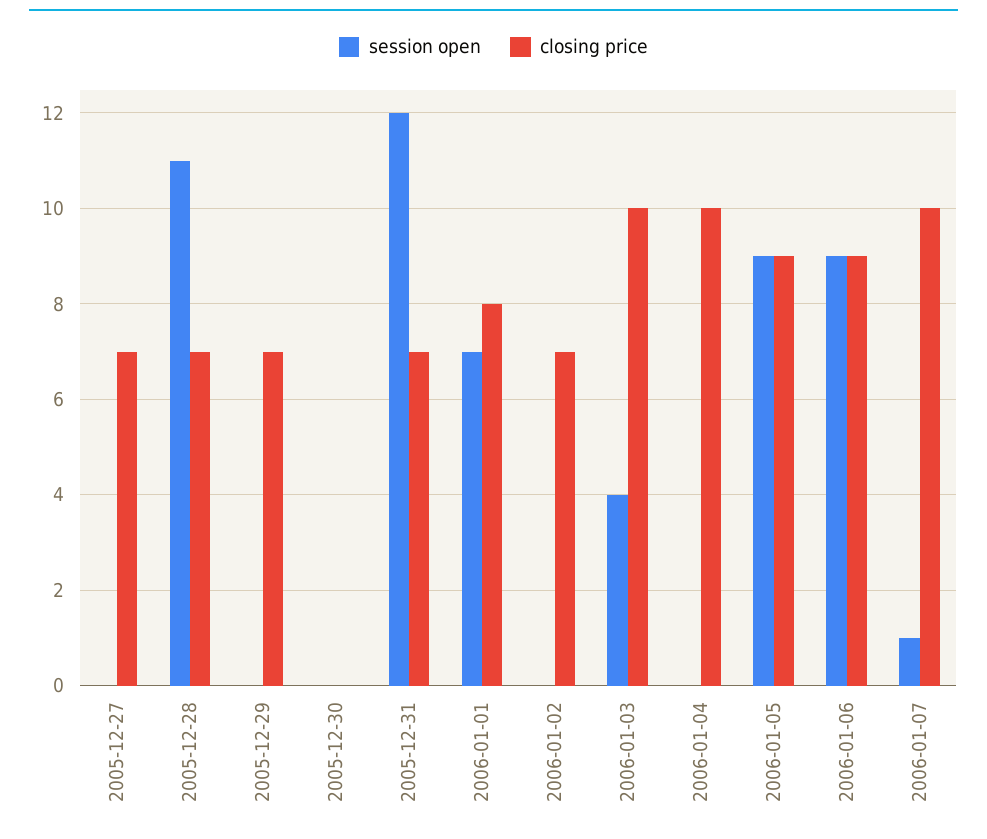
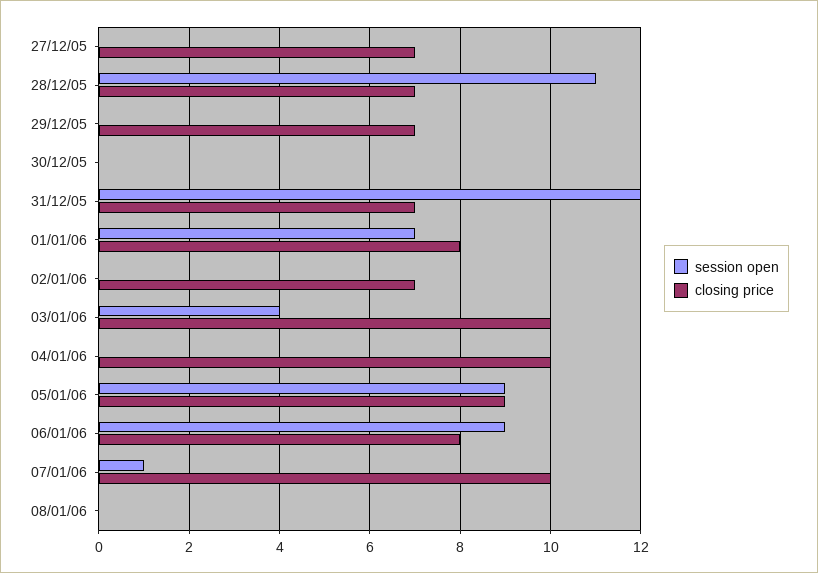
closing price, 2006-01-06: 9 -> 8
session open, 08/01/06: none -> 0
closing price, 08/01/06: none -> 0

